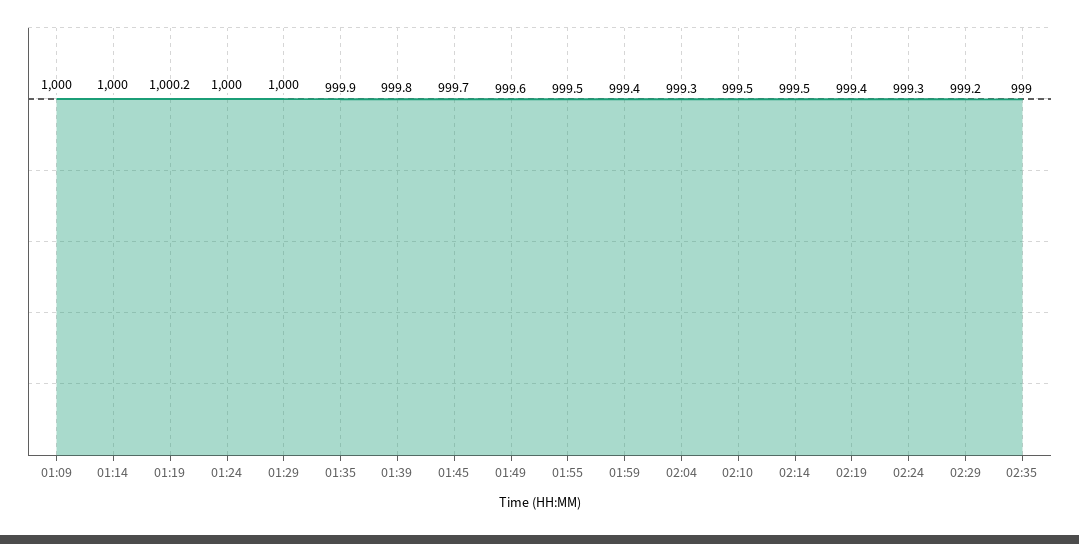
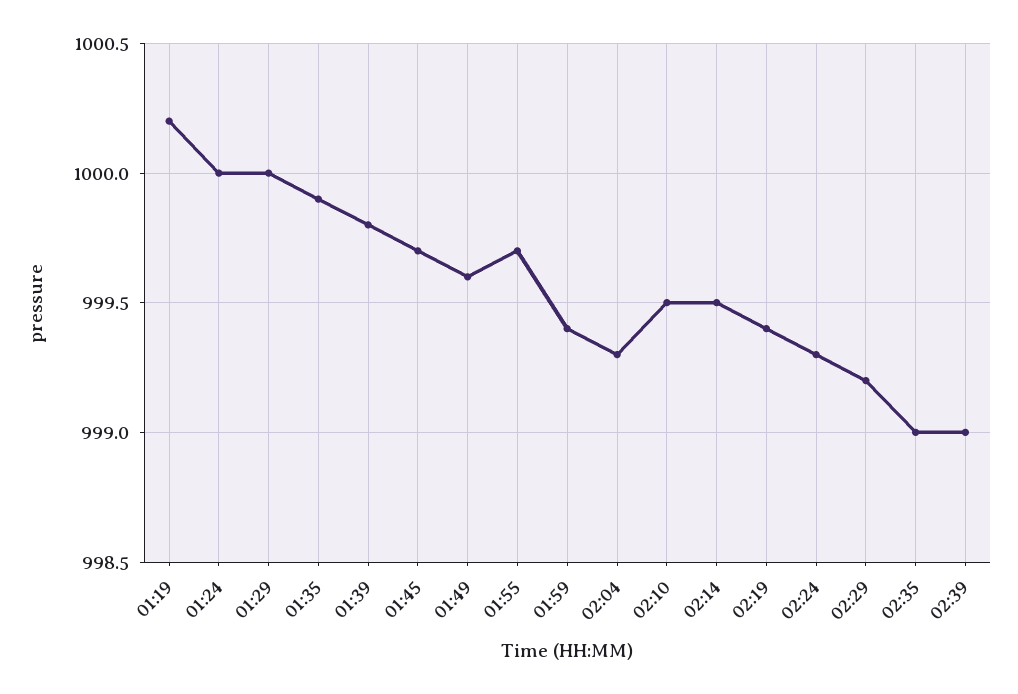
01:09: 1000 -> none
01:14: 1000 -> none
01:55: 999.5 -> 999.7
02:39: none -> 999

